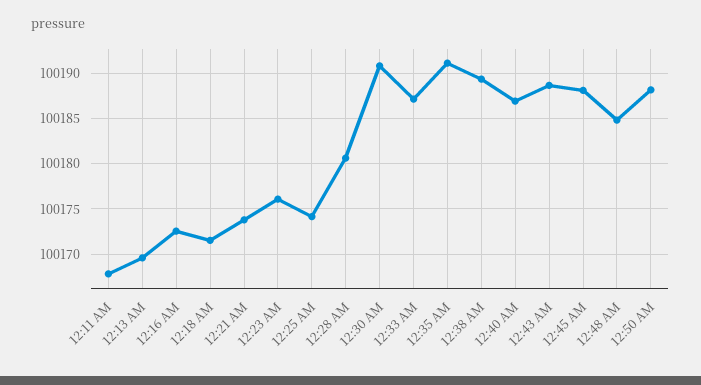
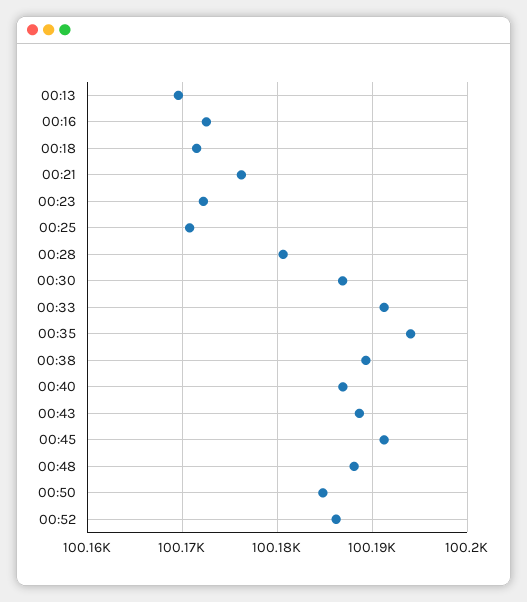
12:11 AM: 100168 -> none
12:21 AM: 100174 -> 100176
12:23 AM: 100176 -> 100172
12:25 AM: 100174 -> 100171
12:30 AM: 100191 -> 100187
12:33 AM: 100187 -> 100191
12:35 AM: 100191 -> 100194
12:45 AM: 100188 -> 100191
12:48 AM: 100185 -> 100188
12:50 AM: 100188 -> 100185
00:52: none -> 100186

